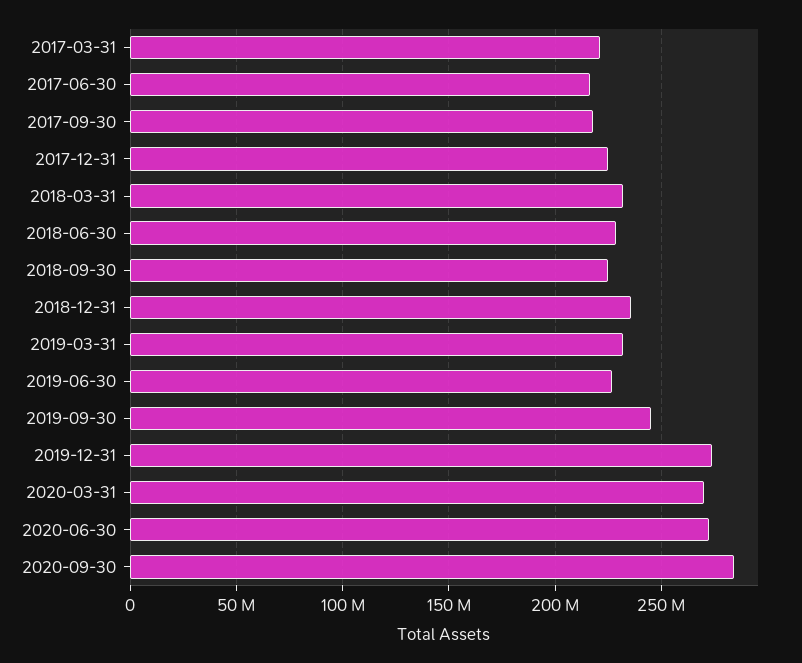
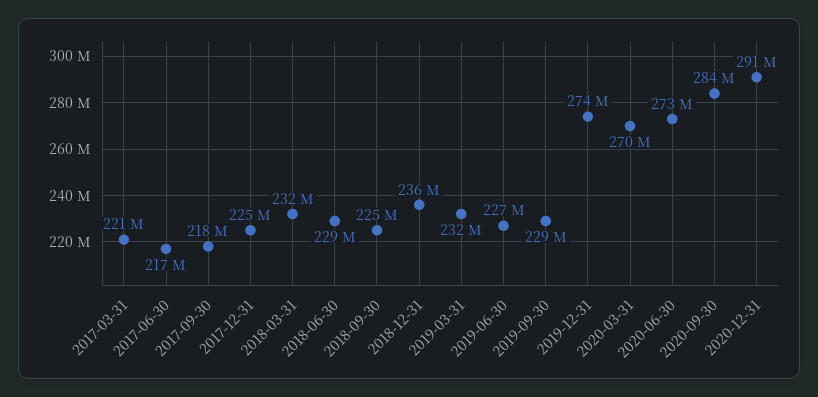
2019-09-30: 245000000 -> 229000000
2020-12-31: none -> 291000000

